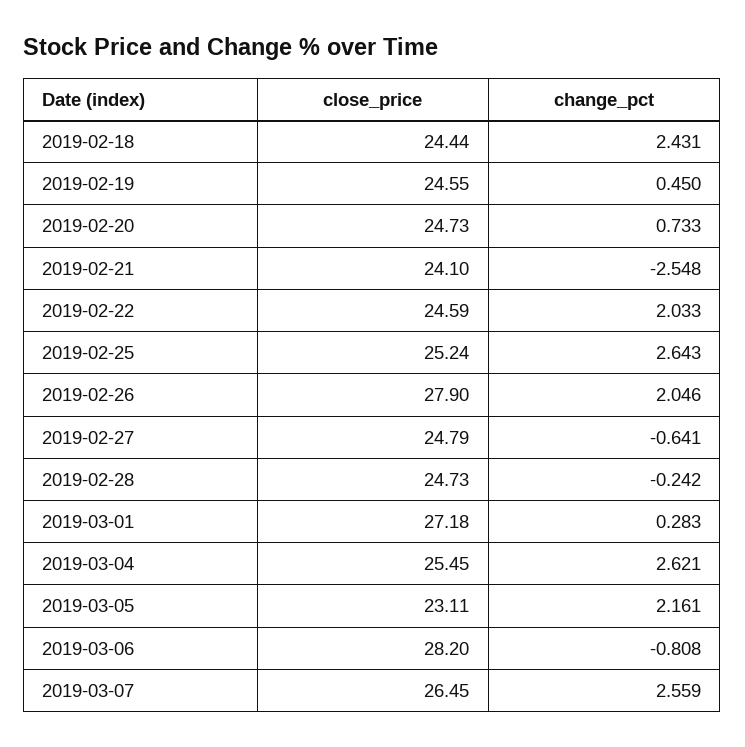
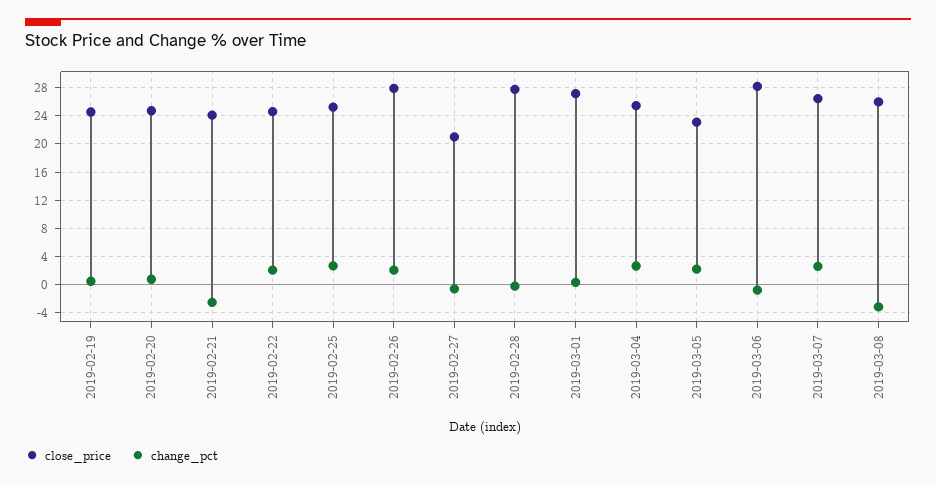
close_price, 2019-02-18: 24.44 -> none
change_pct, 2019-02-18: 2.431 -> none
close_price, 2019-02-27: 24.79 -> 21
close_price, 2019-02-28: 24.73 -> 28
close_price, 2019-03-08: none -> 26
change_pct, 2019-03-08: none -> -3

